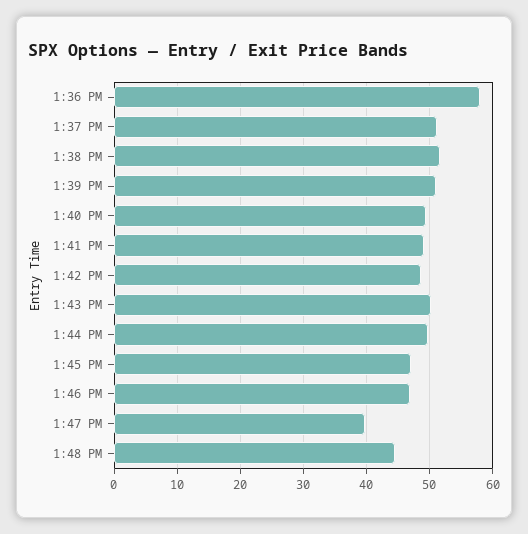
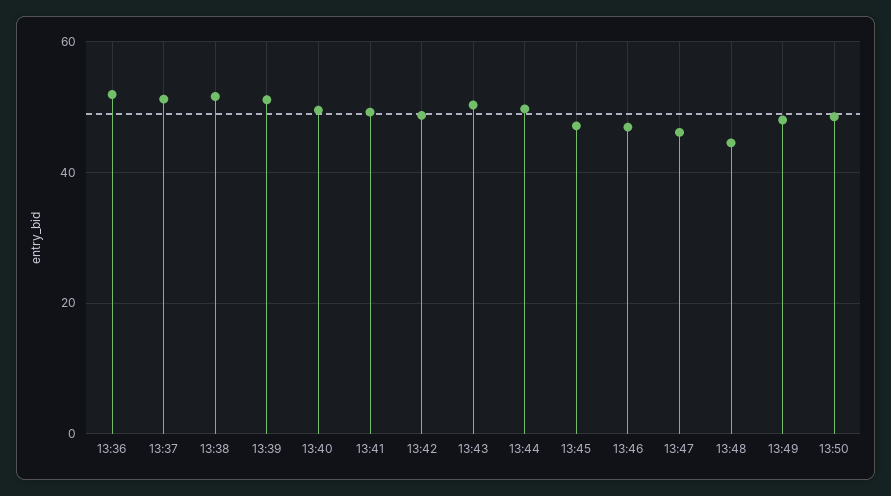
1:36 PM: 58 -> 52
1:47 PM: 40 -> 46
13:49: none -> 48
13:50: none -> 48

